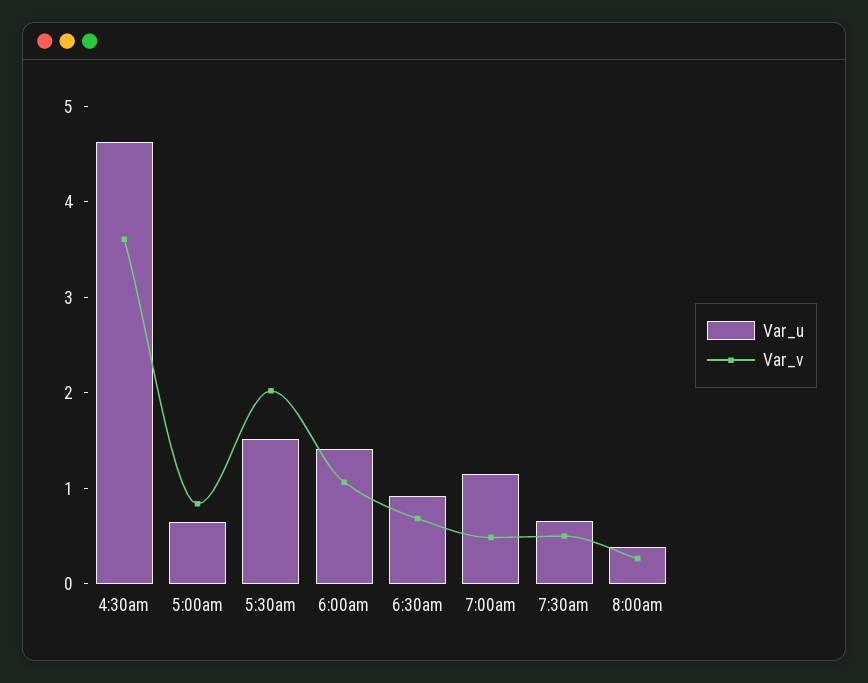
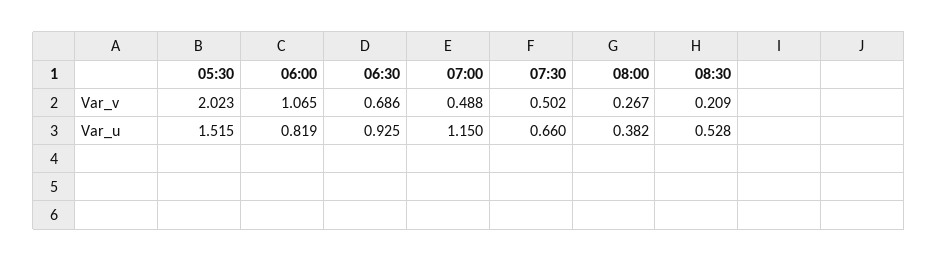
Var_u, 4:30am: 4.6 -> none
Var_v, 4:30am: 3.6 -> none
Var_u, 5:00am: 0.6 -> none
Var_v, 5:00am: 0.8 -> none
Var_u, 6:00am: 1.4 -> 0.819
Var_v, 08:30: none -> 0.209
Var_u, 08:30: none -> 0.528

